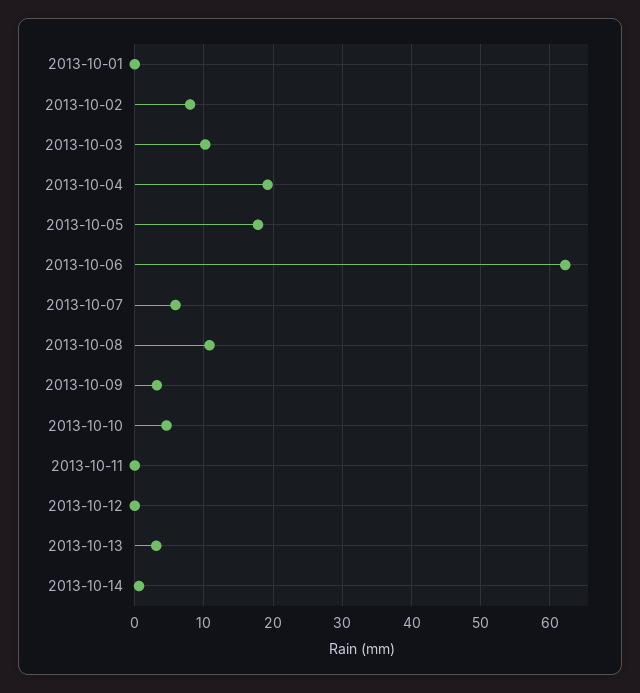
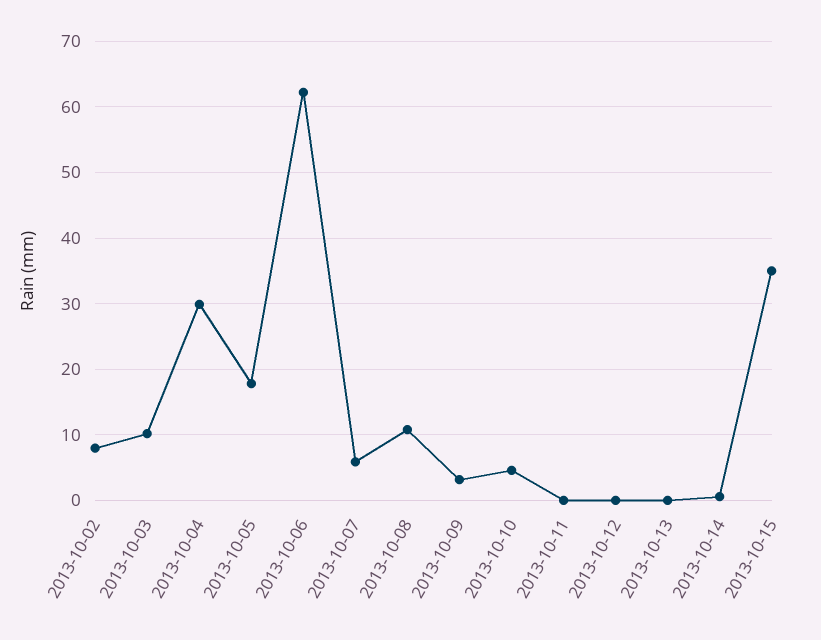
2013-10-01: 0 -> none
2013-10-04: 19 -> 30
2013-10-13: 3 -> 0
2013-10-15: none -> 35

